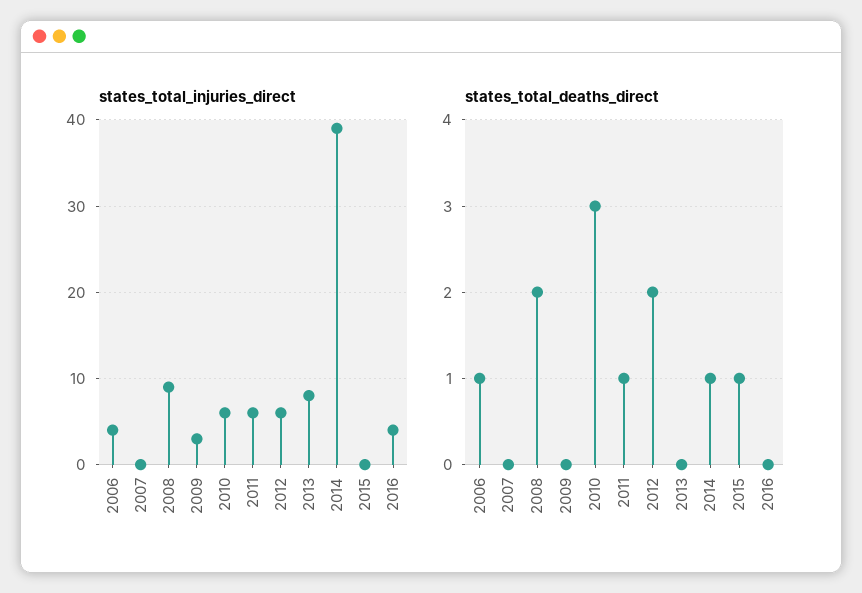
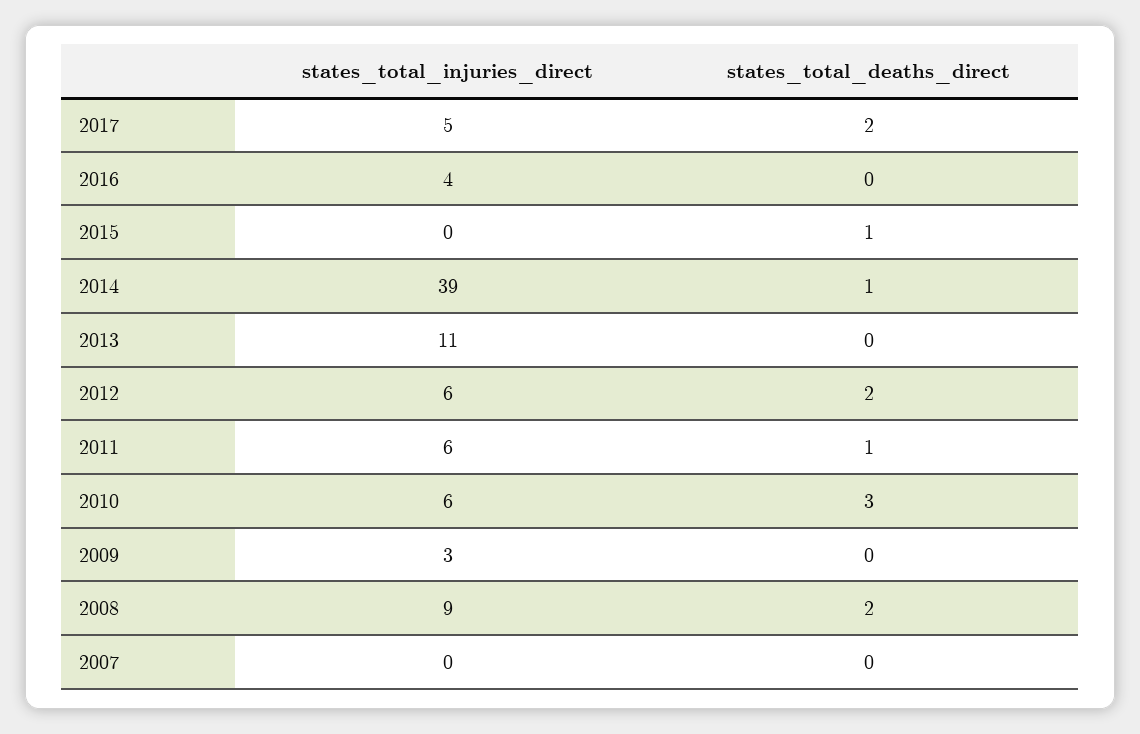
states_total_injuries_direct, 2006: 4 -> none
states_total_injuries_direct, 2013: 8 -> 11
states_total_deaths_direct, 2006: 1 -> none
states_total_injuries_direct, 2017: none -> 5
states_total_deaths_direct, 2017: none -> 2

